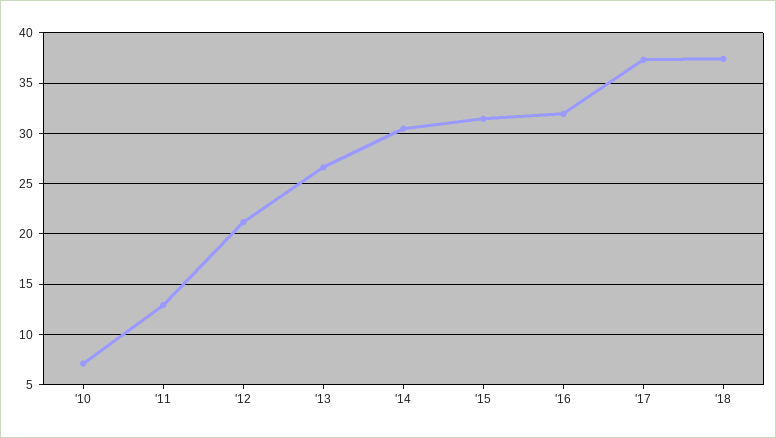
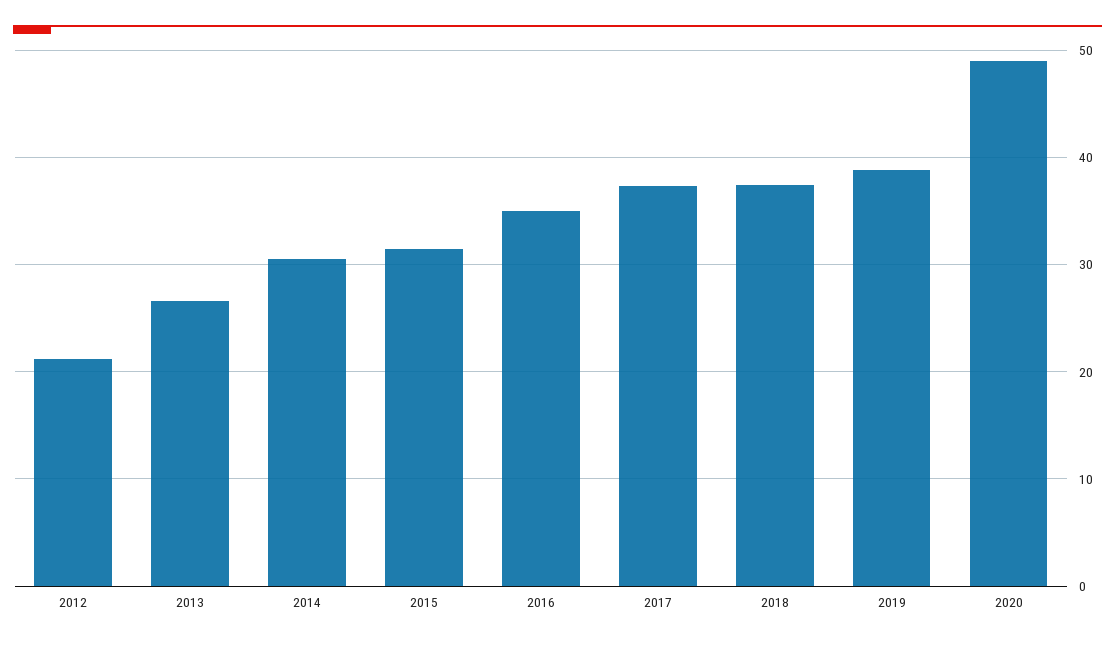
'10: 7 -> none
'11: 13 -> none
'16: 32 -> 35
2019: none -> 39
2020: none -> 49

